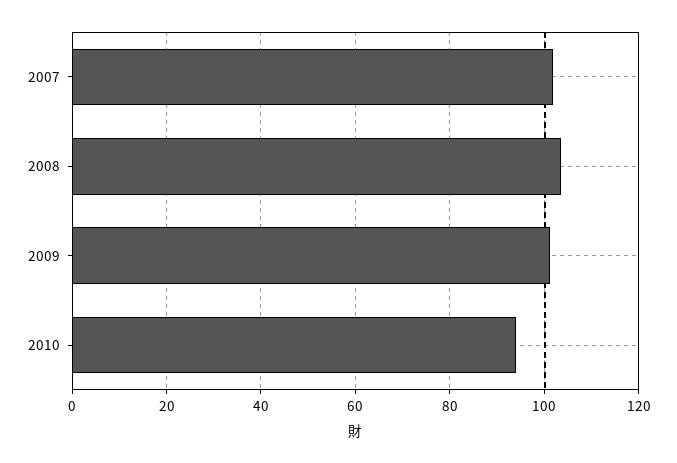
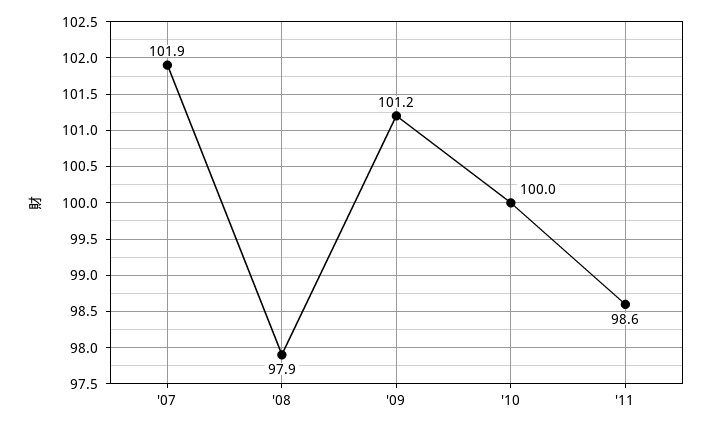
2008: 104 -> 97.9
2010: 94 -> 100
'11: none -> 98.6

